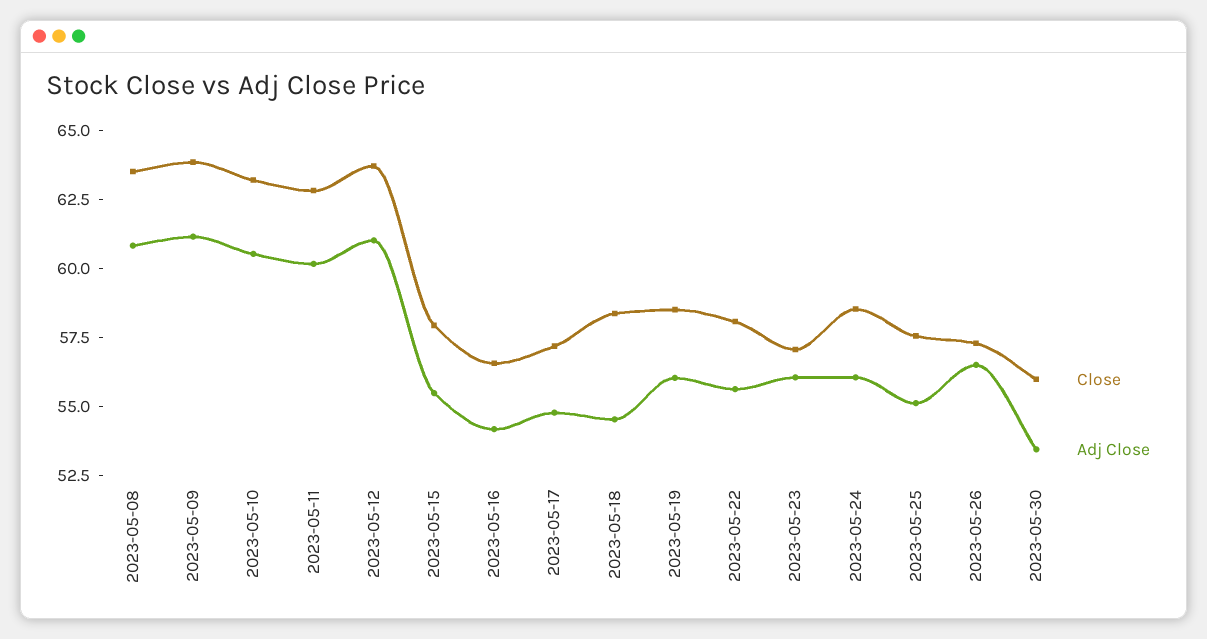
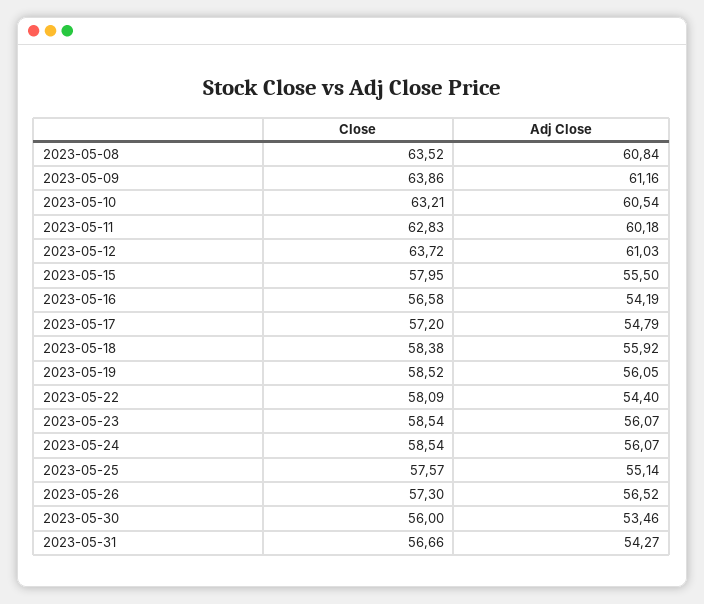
Adj Close, 2023-05-18: 54.5 -> 55.92
Adj Close, 2023-05-22: 55.5 -> 54.4
Close, 2023-05-23: 57 -> 58.54
Close, 2023-05-31: none -> 56.66
Adj Close, 2023-05-31: none -> 54.27

